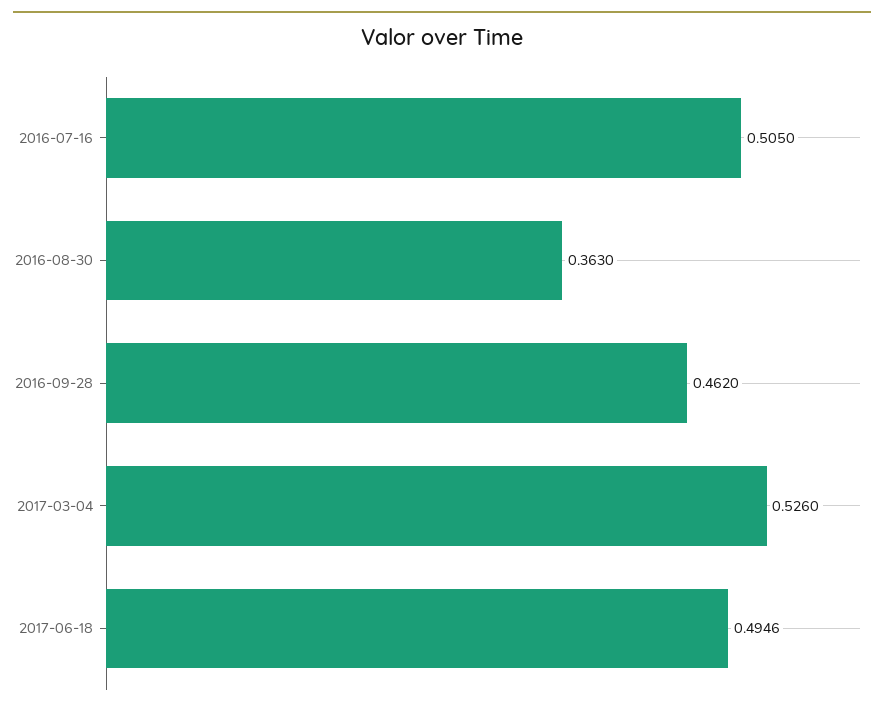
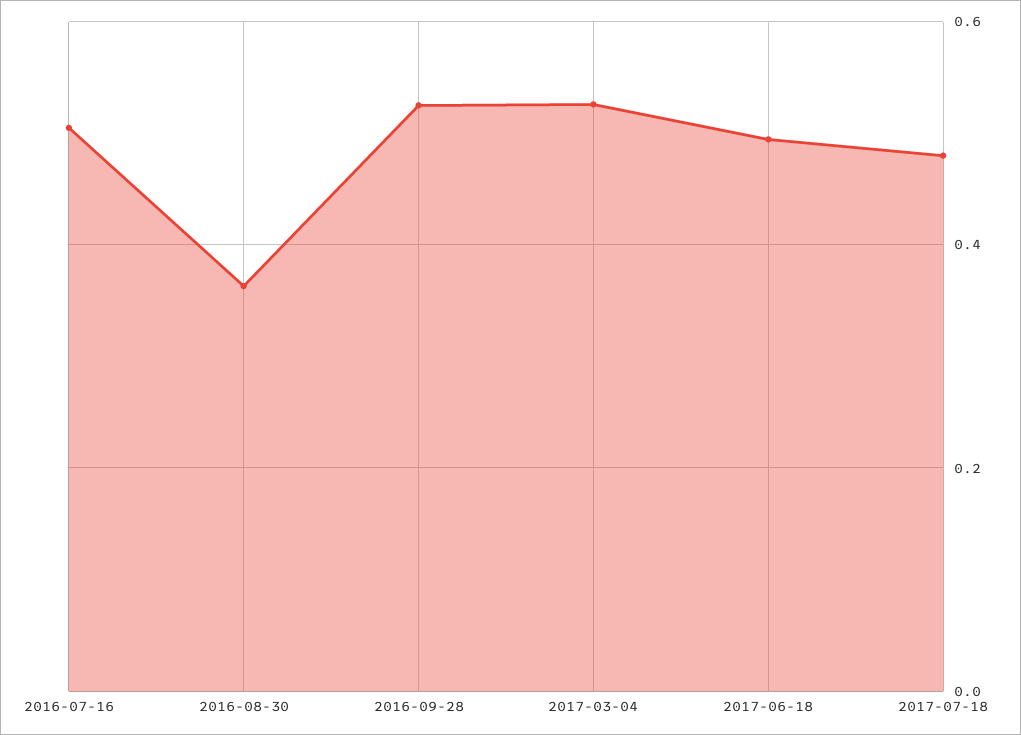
2016-09-28: 0.462 -> 0.52
2017-07-18: none -> 0.48

